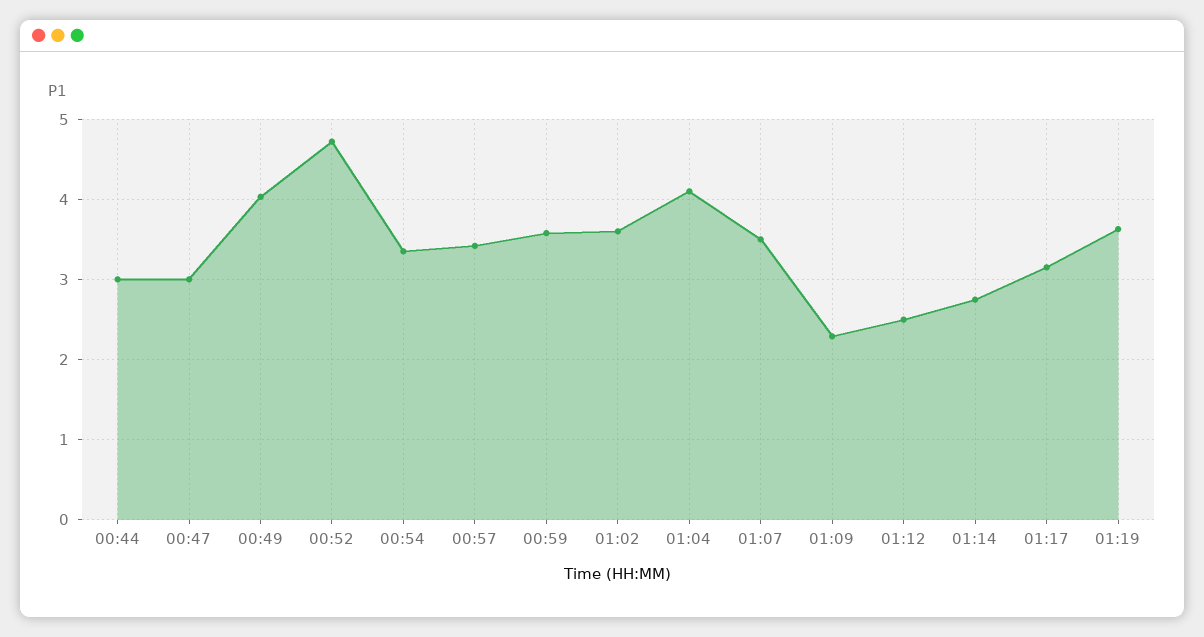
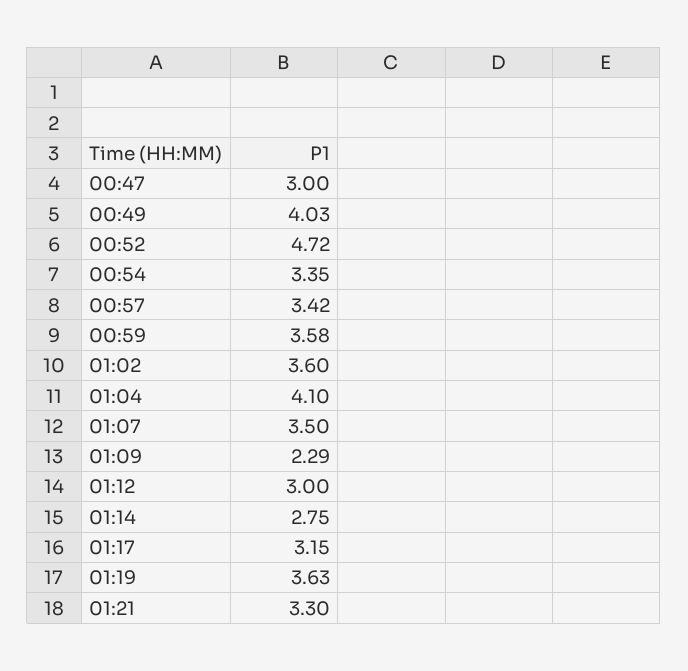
00:44: 3 -> none
01:12: 2.5 -> 3
01:21: none -> 3.3

